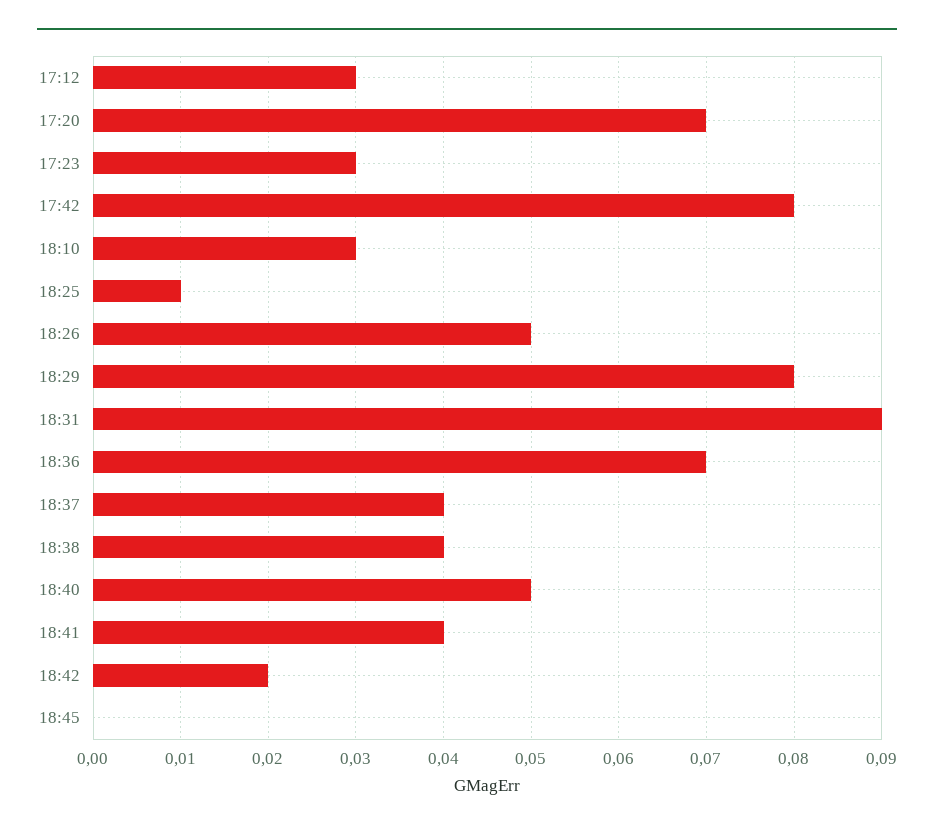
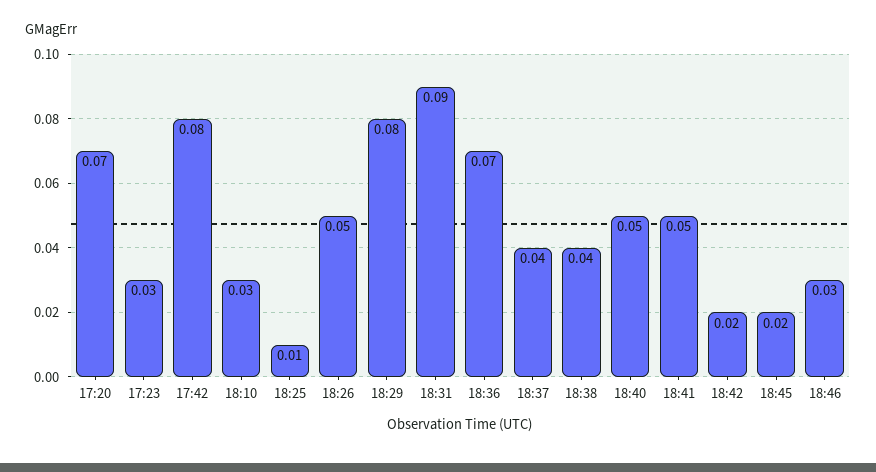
17:12: 0.03 -> none
18:41: 0.04 -> 0.05
18:45: 0 -> 0.02
18:46: none -> 0.03

